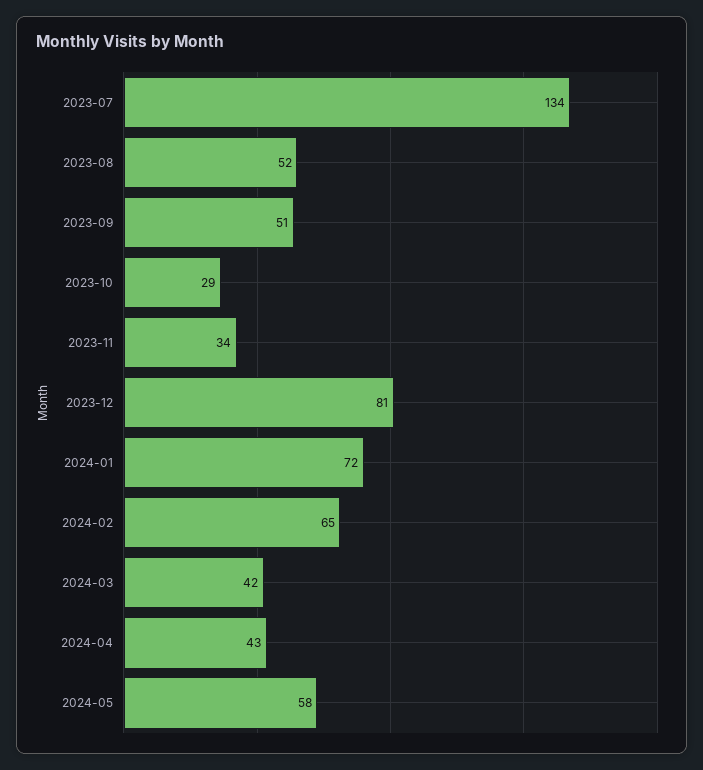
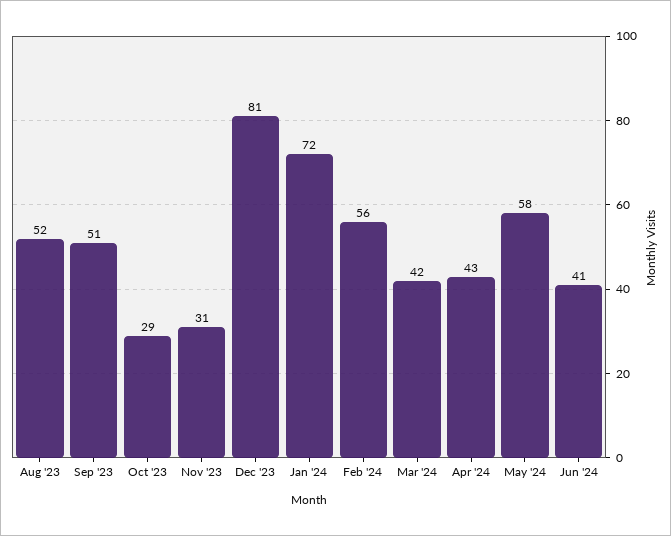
2023-07: 134 -> none
2023-11: 34 -> 31
2024-02: 65 -> 56
Jun '24: none -> 41

